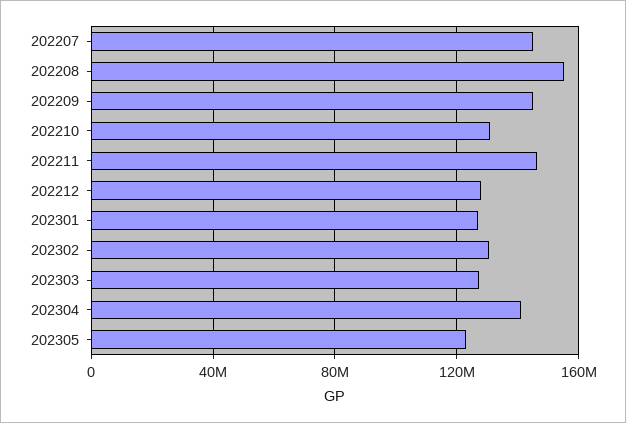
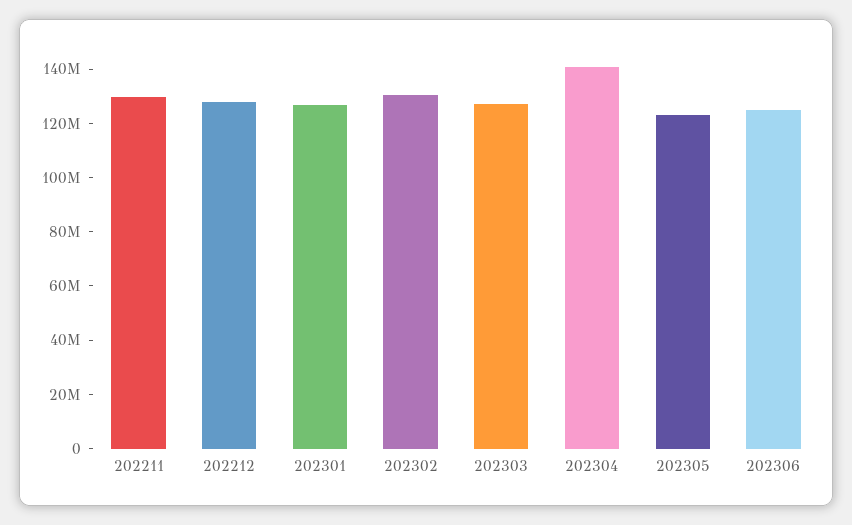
202207: 145000000 -> none
202208: 155000000 -> none
202209: 145000000 -> none
202210: 130000000 -> none
202211: 145000000 -> 130000000
202306: none -> 125000000

